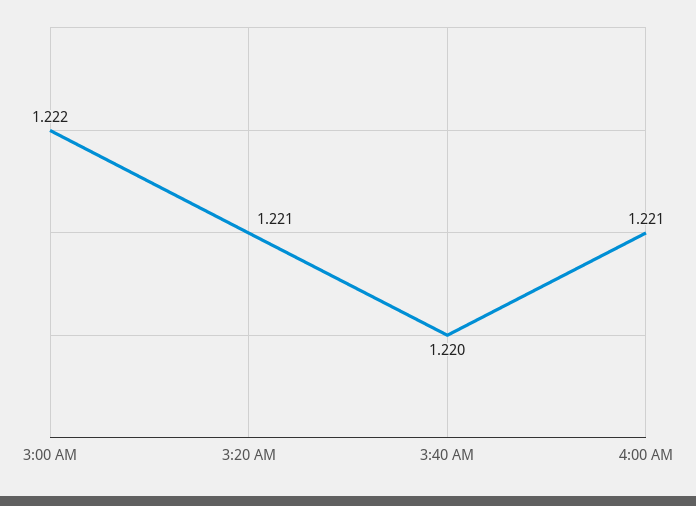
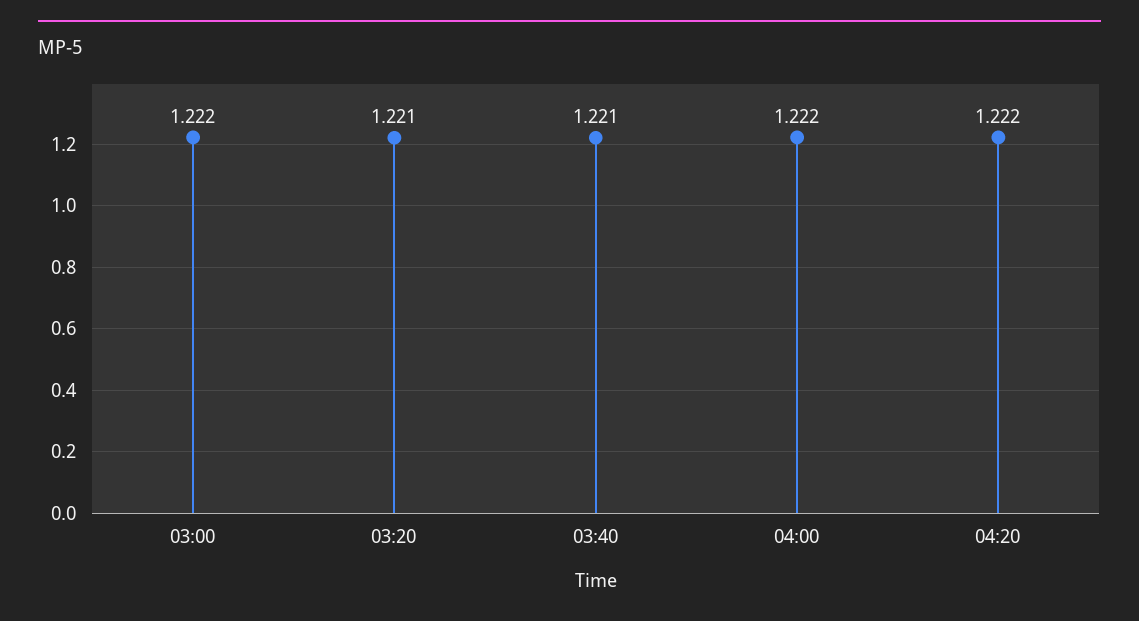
3:40 AM: 1.22 -> 1.221
4:00 AM: 1.221 -> 1.222
04:20: none -> 1.222

